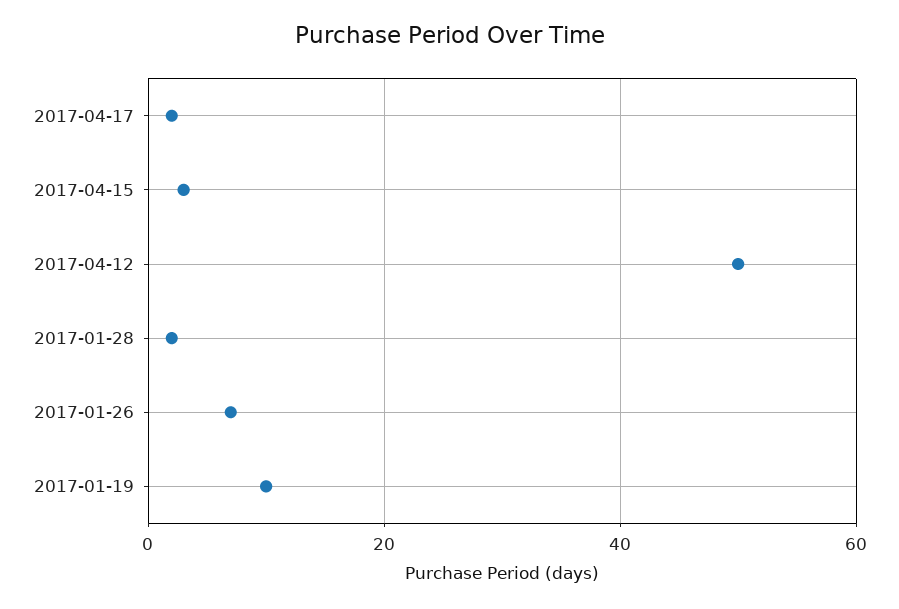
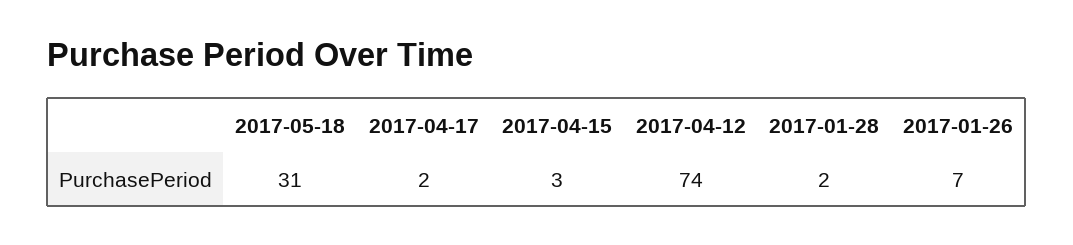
2017-04-12: 50 -> 74
2017-01-19: 10 -> none
2017-05-18: none -> 31

